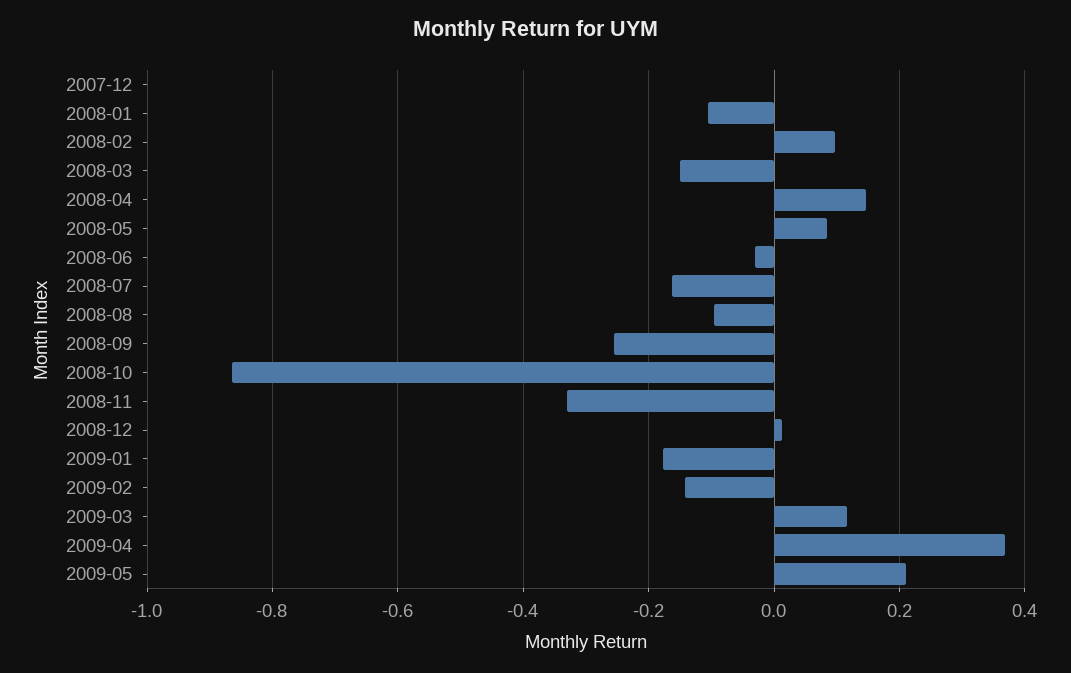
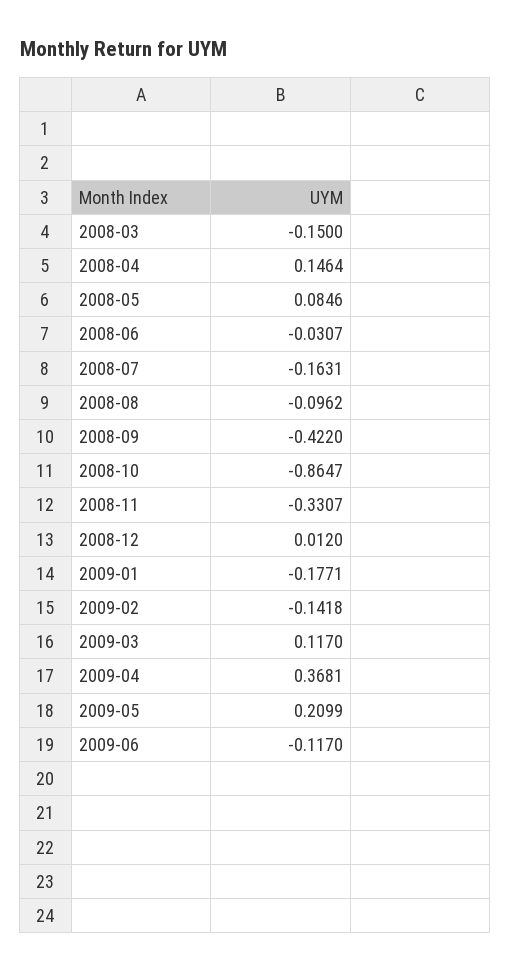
2007-12: 0 -> none
2008-01: -0.1 -> none
2008-02: 0.1 -> none
2008-09: -0.26 -> -0.422
2009-06: none -> -0.117

